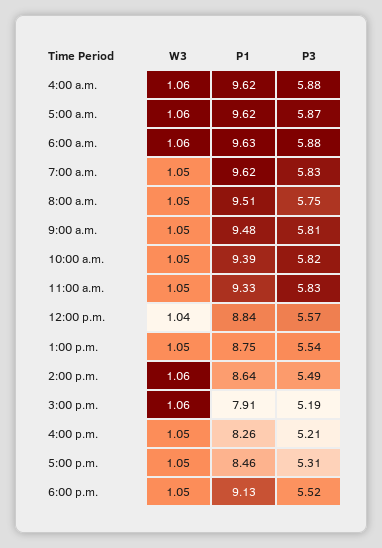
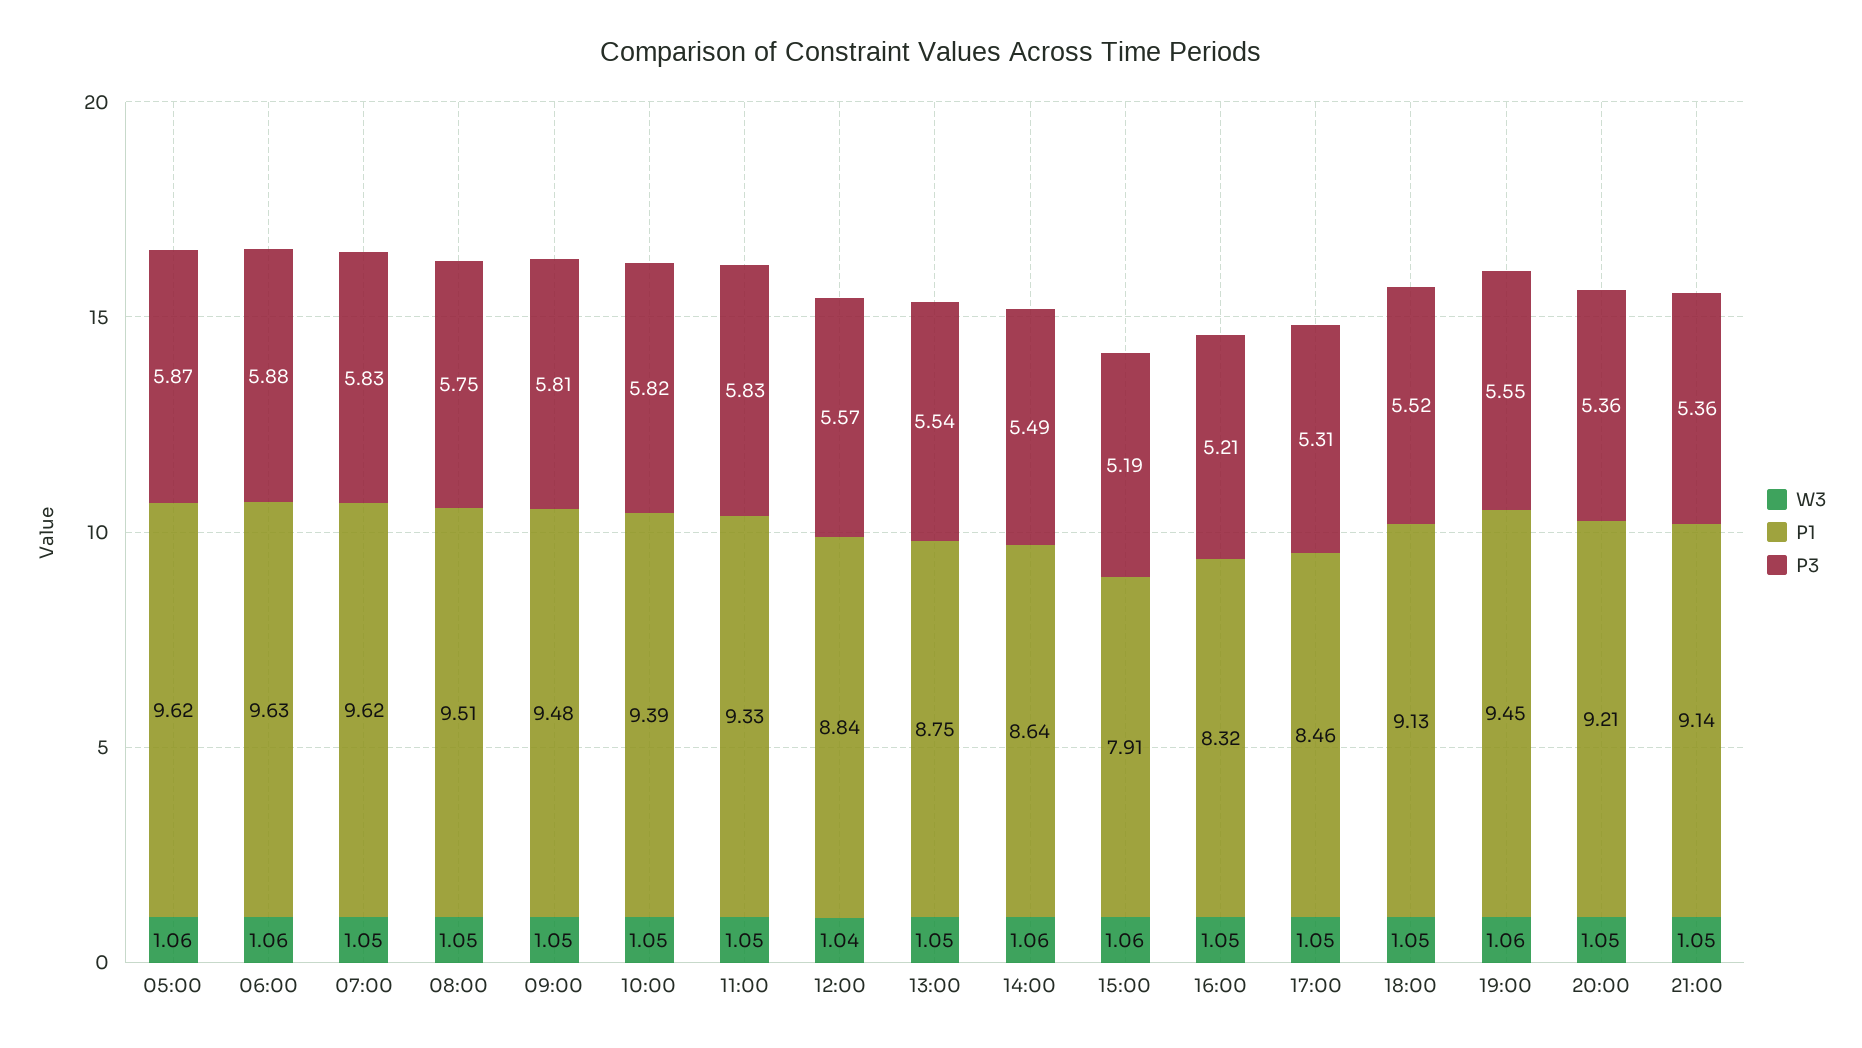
W3, 4:00 a.m.: 1.06 -> none
P1, 4:00 a.m.: 9.62 -> none
P3, 4:00 a.m.: 5.88 -> none
P1, 4:00 p.m.: 8.26 -> 8.32
W3, 19:00: none -> 1.06
P1, 19:00: none -> 9.45
P3, 19:00: none -> 5.55
W3, 20:00: none -> 1.05
P1, 20:00: none -> 9.21
P3, 20:00: none -> 5.36
W3, 21:00: none -> 1.05
P1, 21:00: none -> 9.14
P3, 21:00: none -> 5.36

